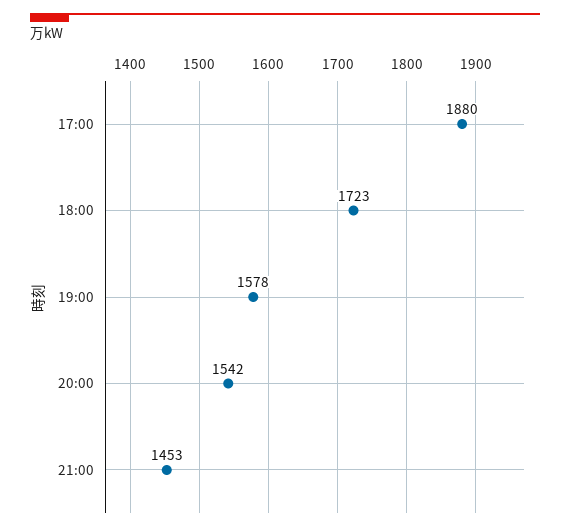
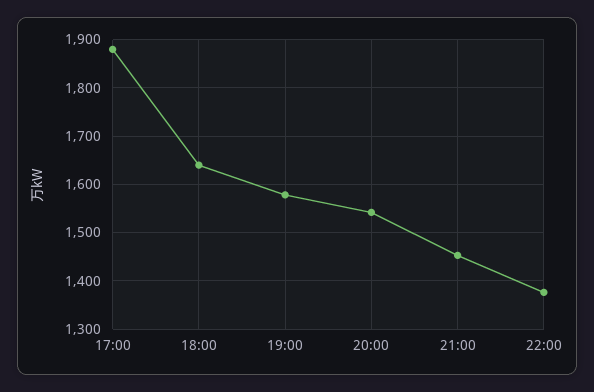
18:00: 1723 -> 1640
22:00: none -> 1380

